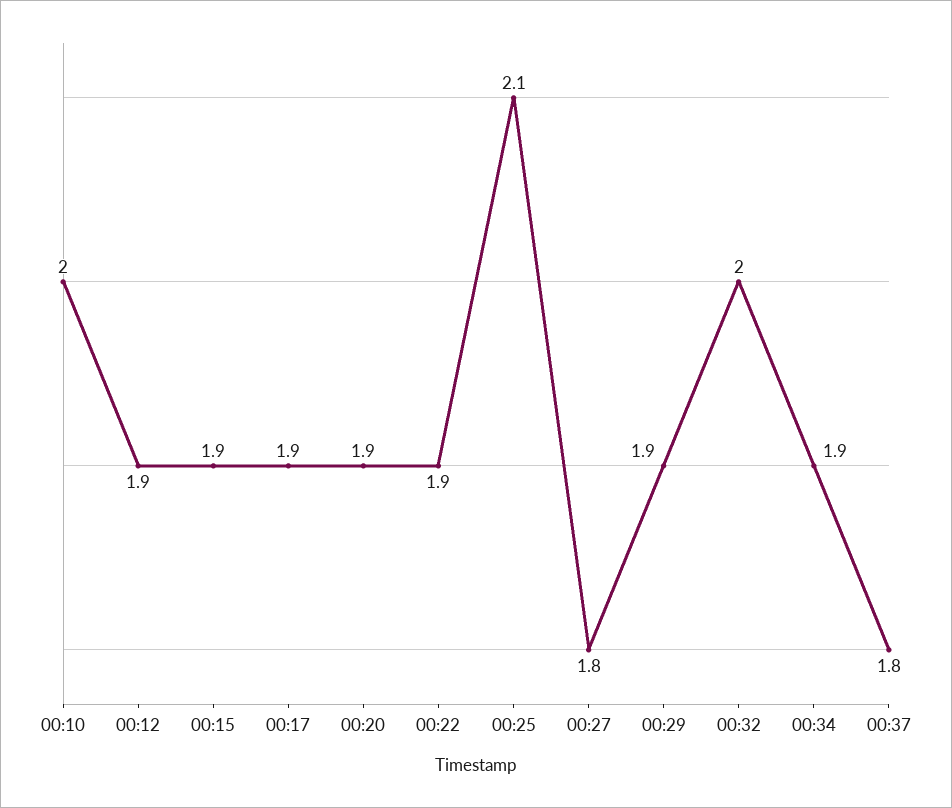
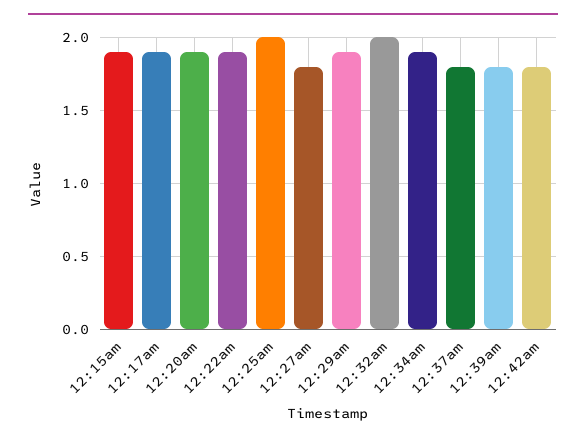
00:10: 2 -> none
00:12: 1.9 -> none
00:25: 2.1 -> 2
12:39am: none -> 1.8
12:42am: none -> 1.8

